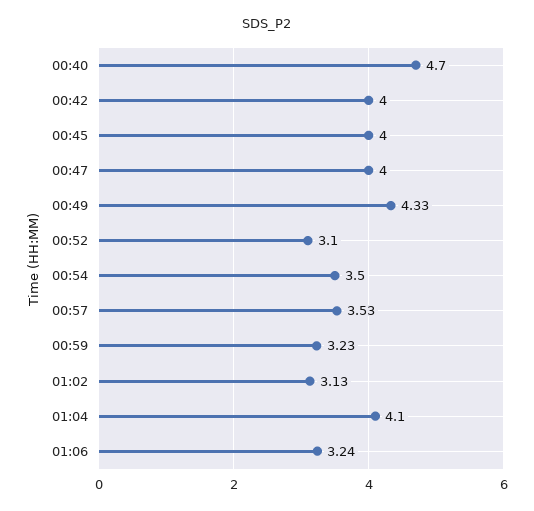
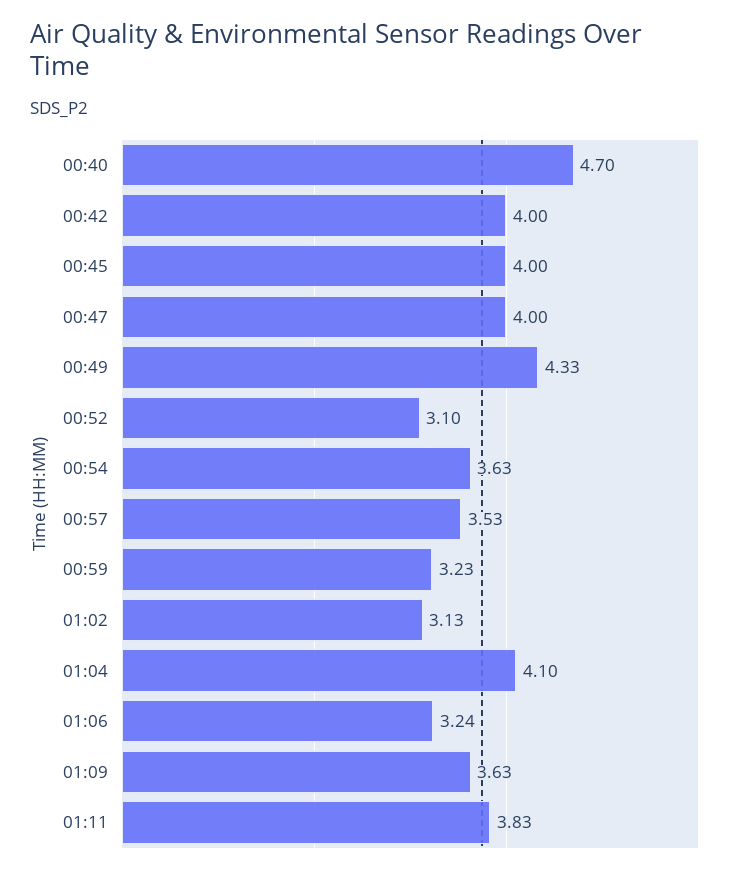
00:54: 3.5 -> 3.63
01:09: none -> 3.63
01:11: none -> 3.83

